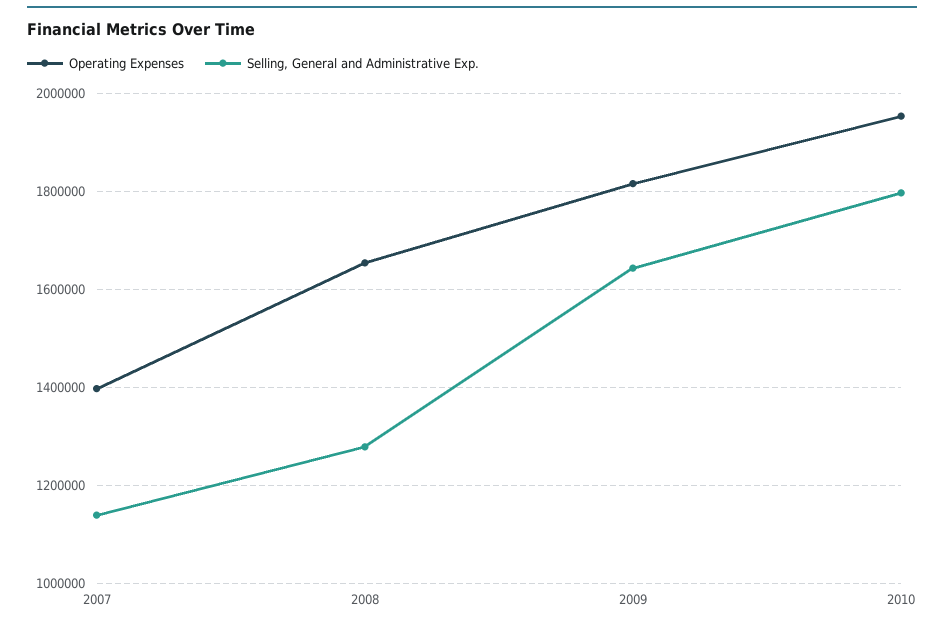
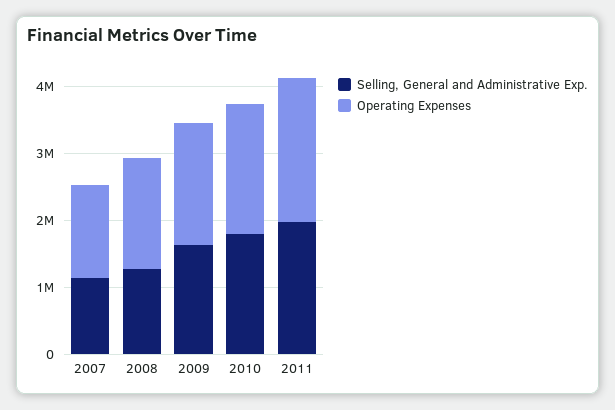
Selling, General and Administrative Exp., 2011: none -> 2000000
Operating Expenses, 2011: none -> 2200000

